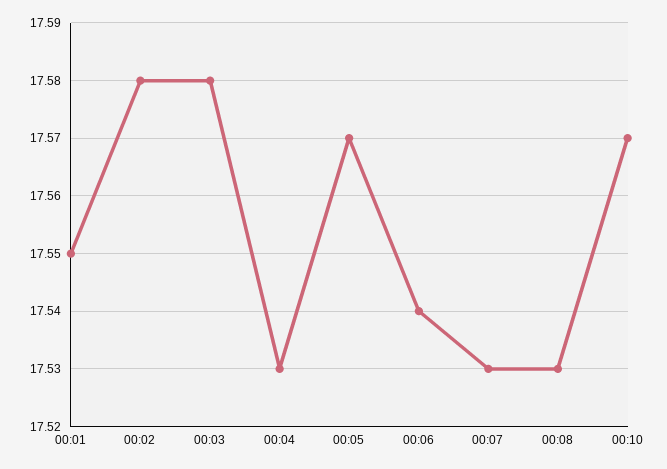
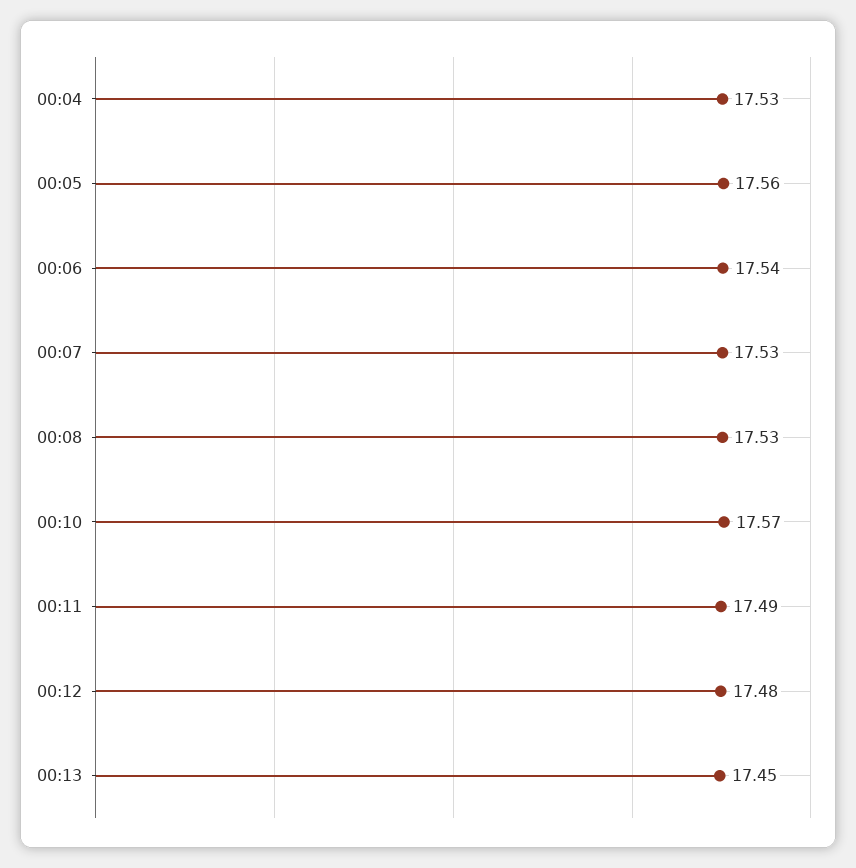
00:01: 17.55 -> none
00:02: 17.58 -> none
00:03: 17.58 -> none
00:05: 17.57 -> 17.56
00:11: none -> 17.49
00:12: none -> 17.48
00:13: none -> 17.45

